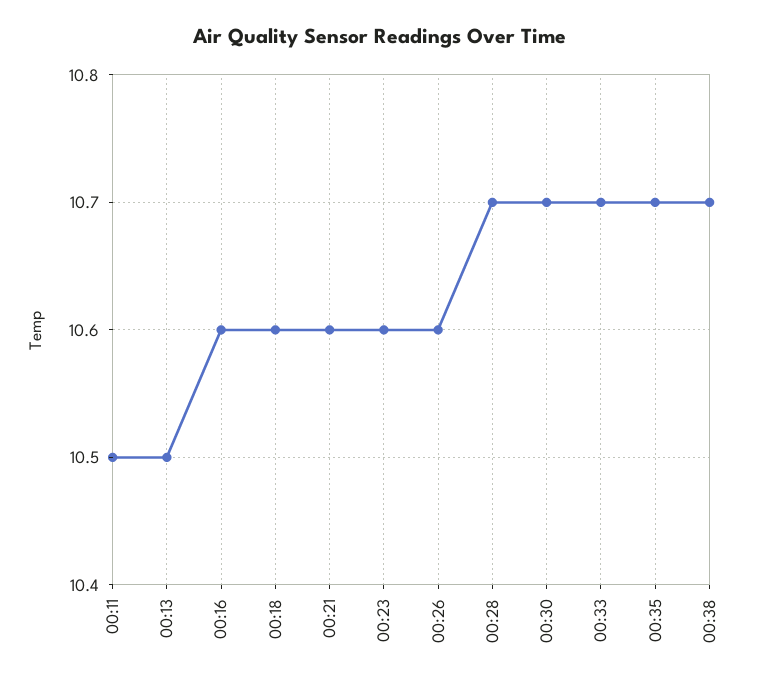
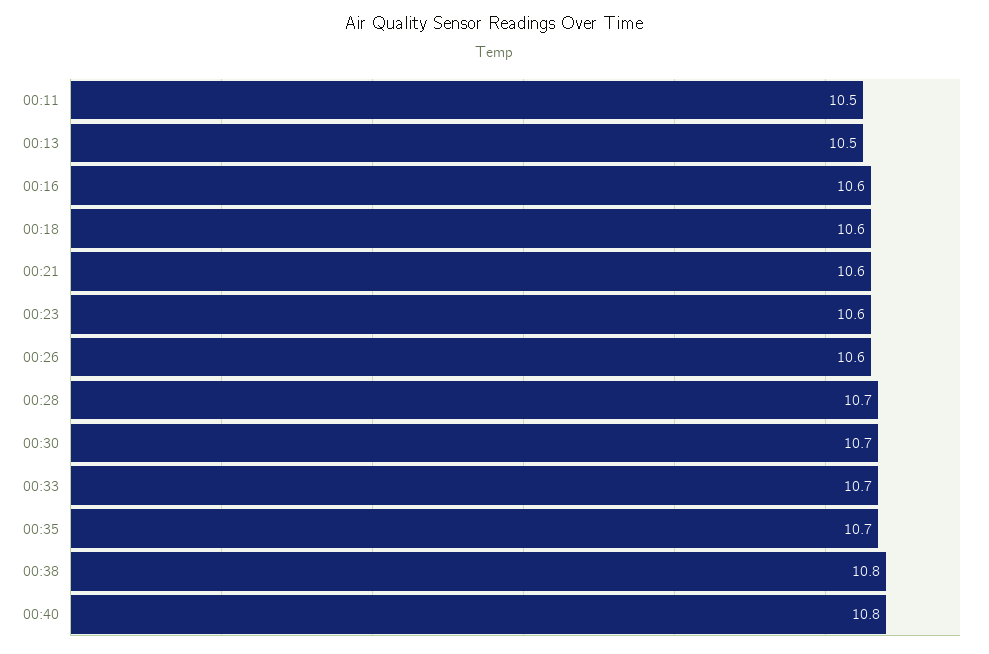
00:38: 10.7 -> 10.8
00:40: none -> 10.8

